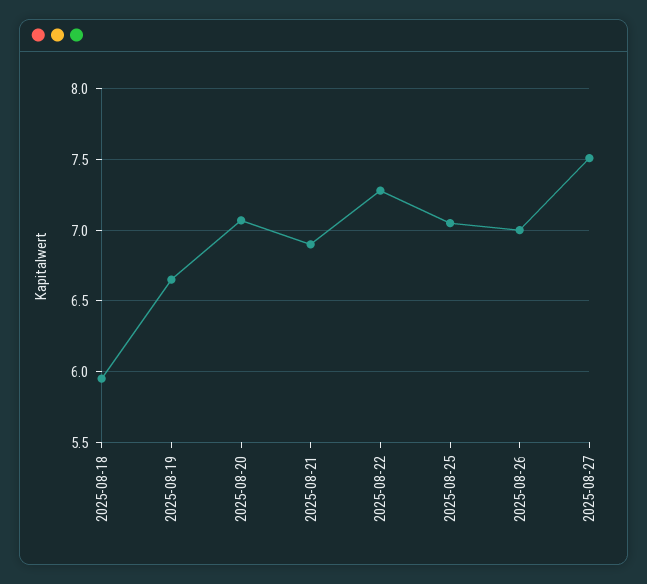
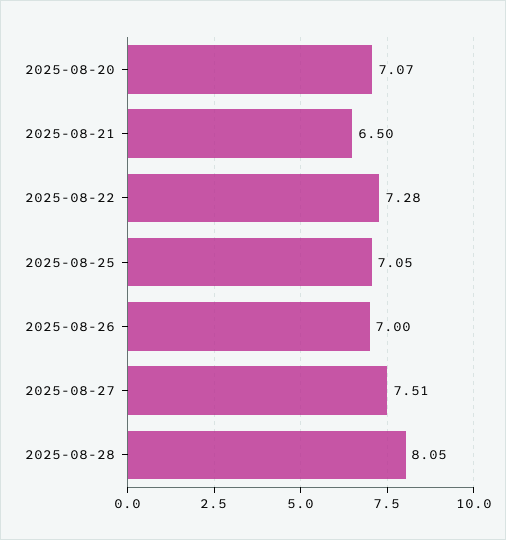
2025-08-18: 5.95 -> none
2025-08-19: 6.65 -> none
2025-08-21: 6.9 -> 6.5
2025-08-28: none -> 8.05

